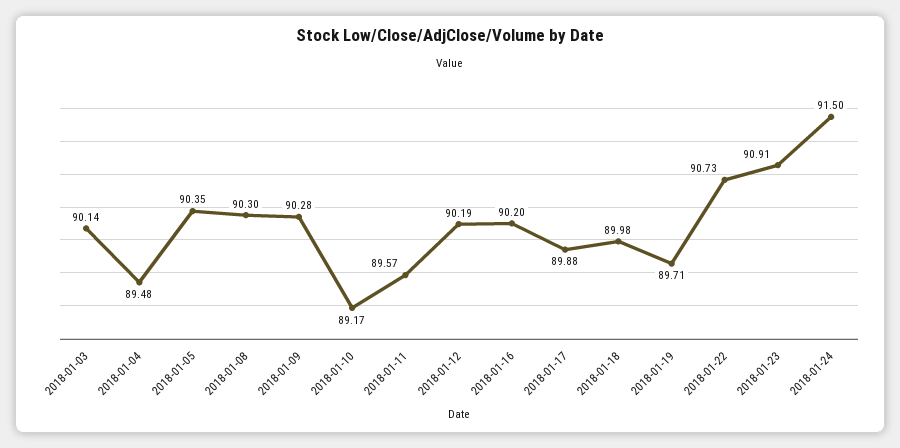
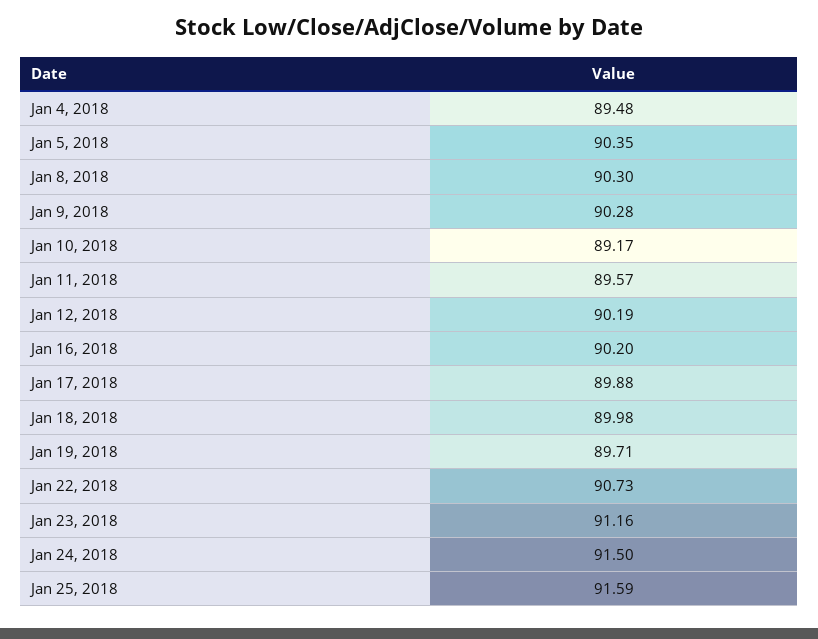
2018-01-03: 90.14 -> none
2018-01-23: 90.91 -> 91.16
Jan 25, 2018: none -> 91.59

